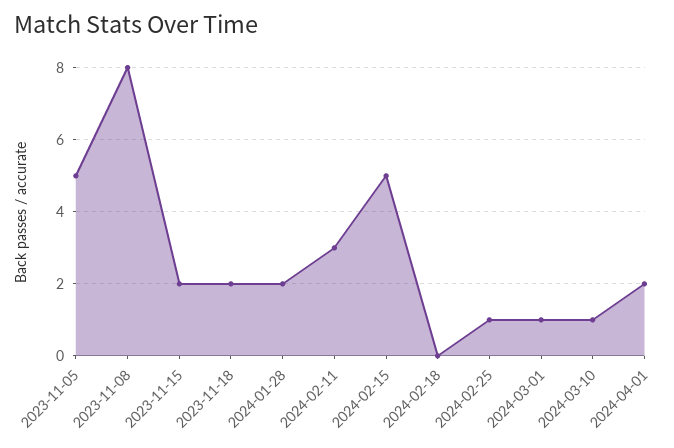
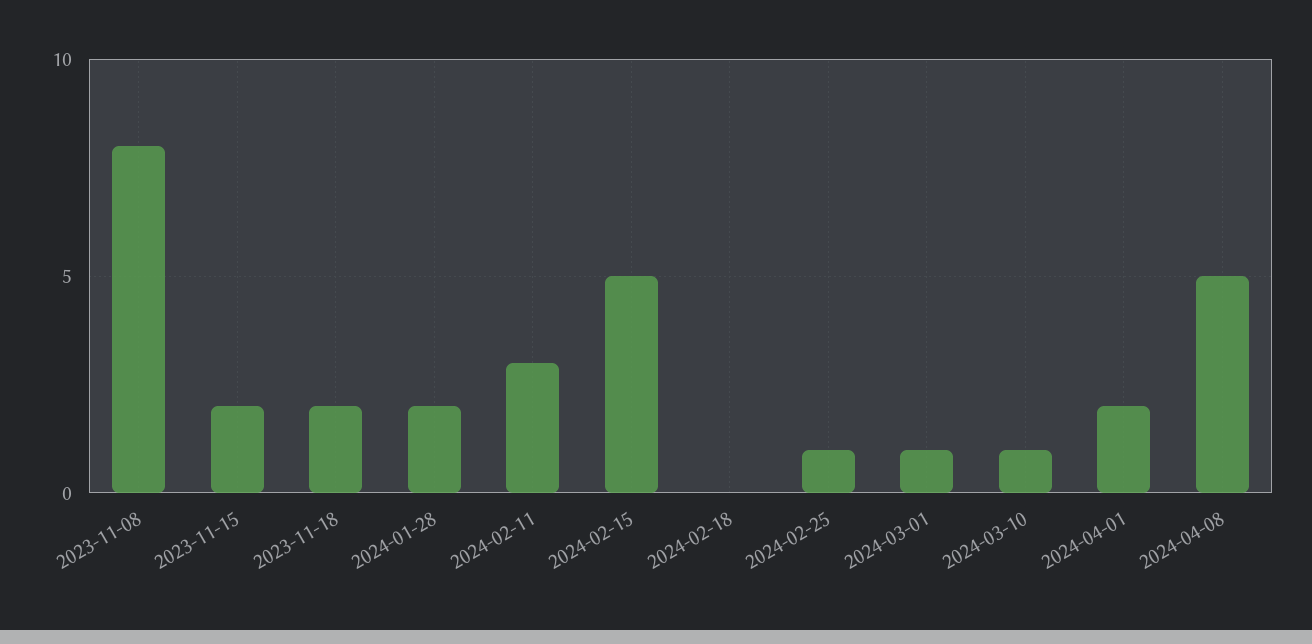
2023-11-05: 5 -> none
2024-04-08: none -> 5

